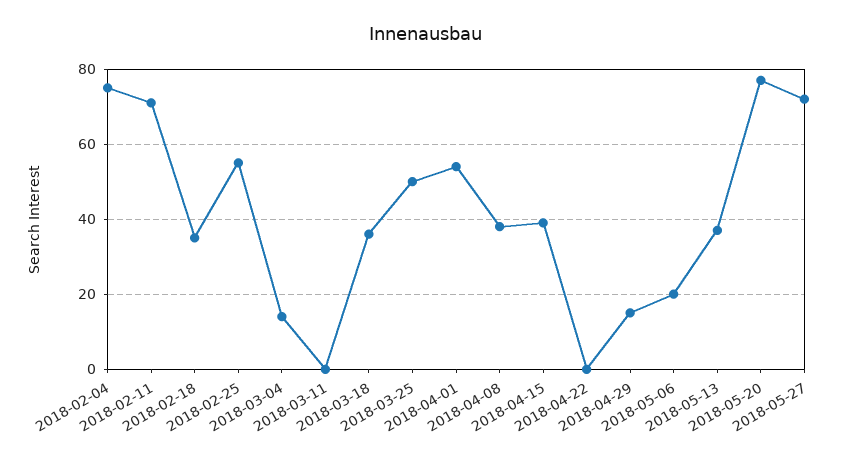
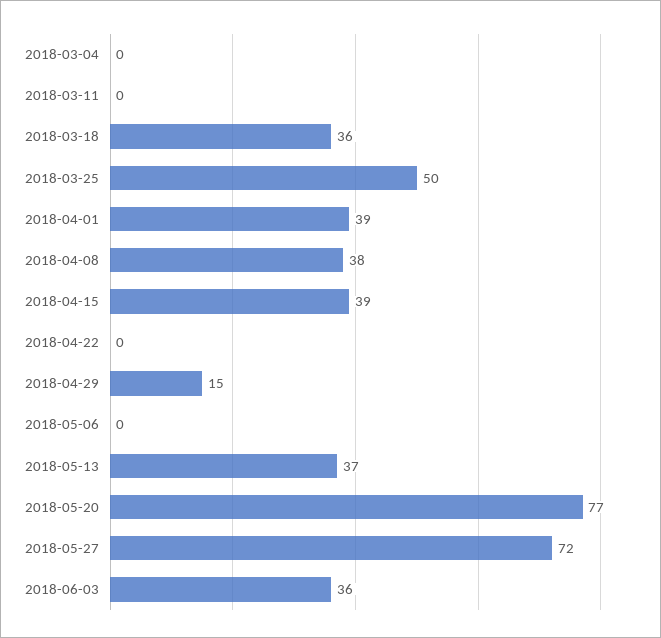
2018-02-04: 75 -> none
2018-02-11: 70 -> none
2018-02-18: 35 -> none
2018-02-25: 55 -> none
2018-03-04: 15 -> 0
2018-04-01: 55 -> 39
2018-05-06: 20 -> 0
2018-06-03: none -> 36

